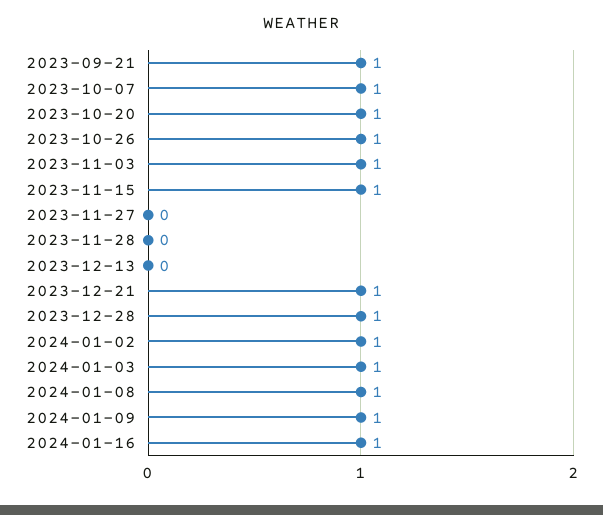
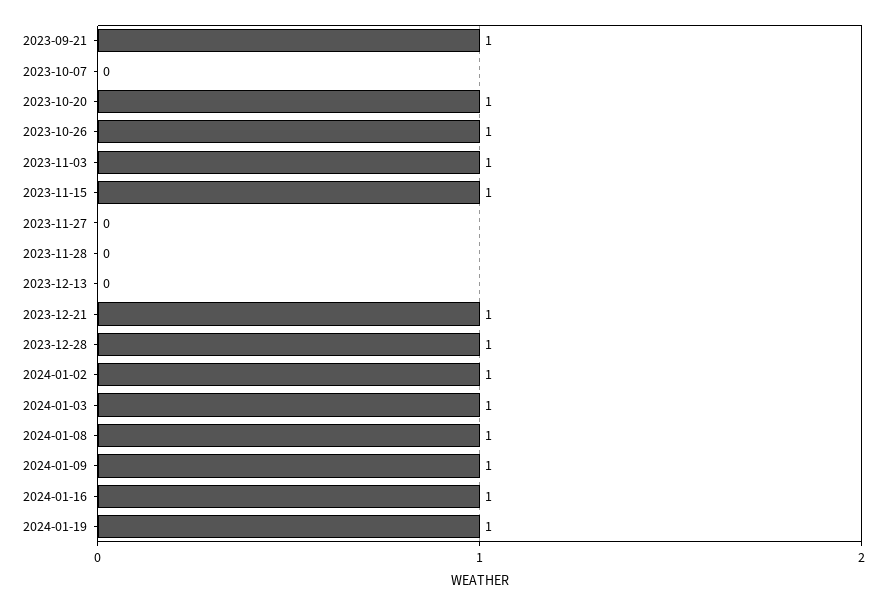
2023-10-07: 1 -> 0
2024-01-19: none -> 1

